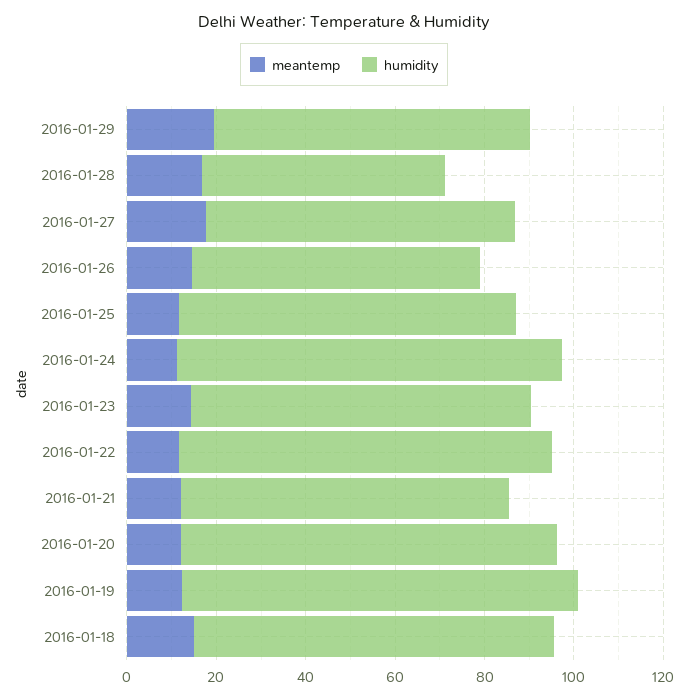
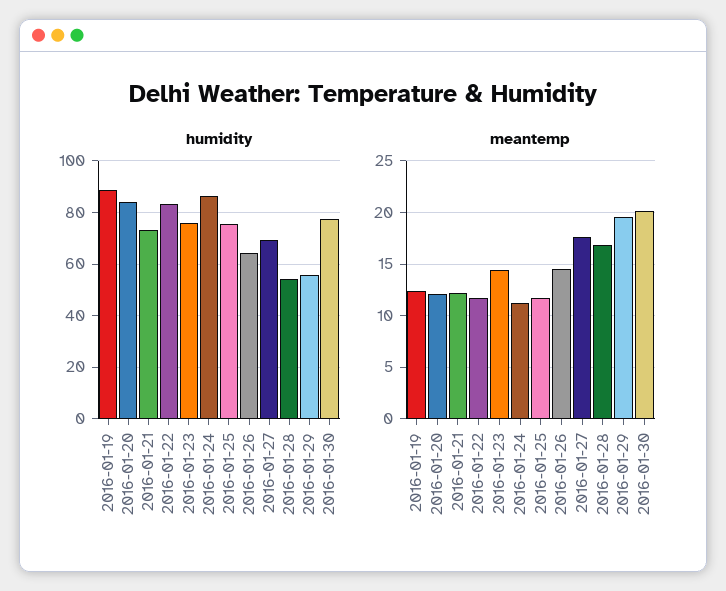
humidity, 2016-01-29: 70 -> 55
meantemp, 2016-01-18: 15 -> none
humidity, 2016-01-18: 80 -> none
humidity, 2016-01-30: none -> 77.5
meantemp, 2016-01-30: none -> 20

